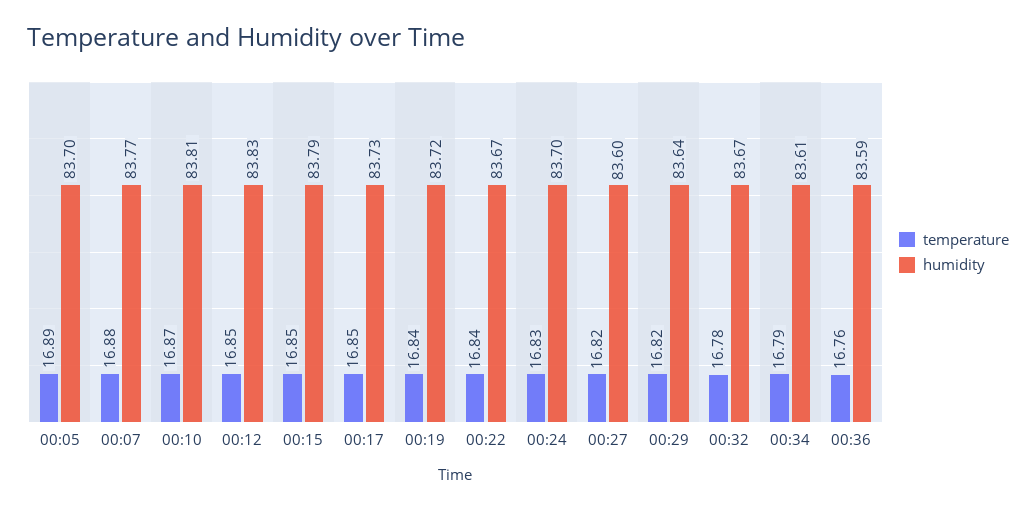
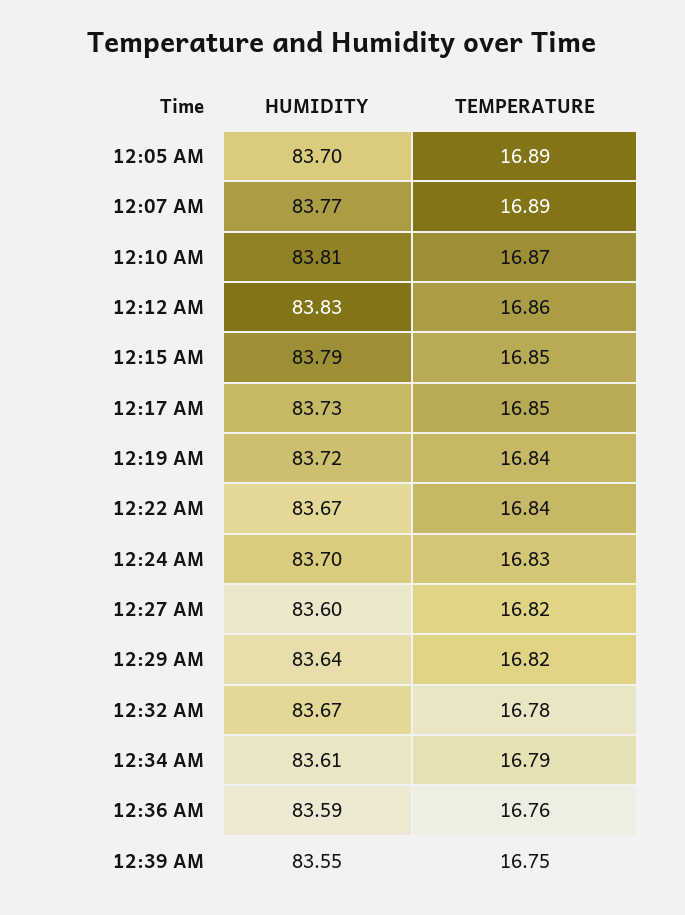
temperature, 00:07: 16.88 -> 16.89
temperature, 00:12: 16.85 -> 16.86
humidity, 12:39 AM: none -> 83.55
temperature, 12:39 AM: none -> 16.75

